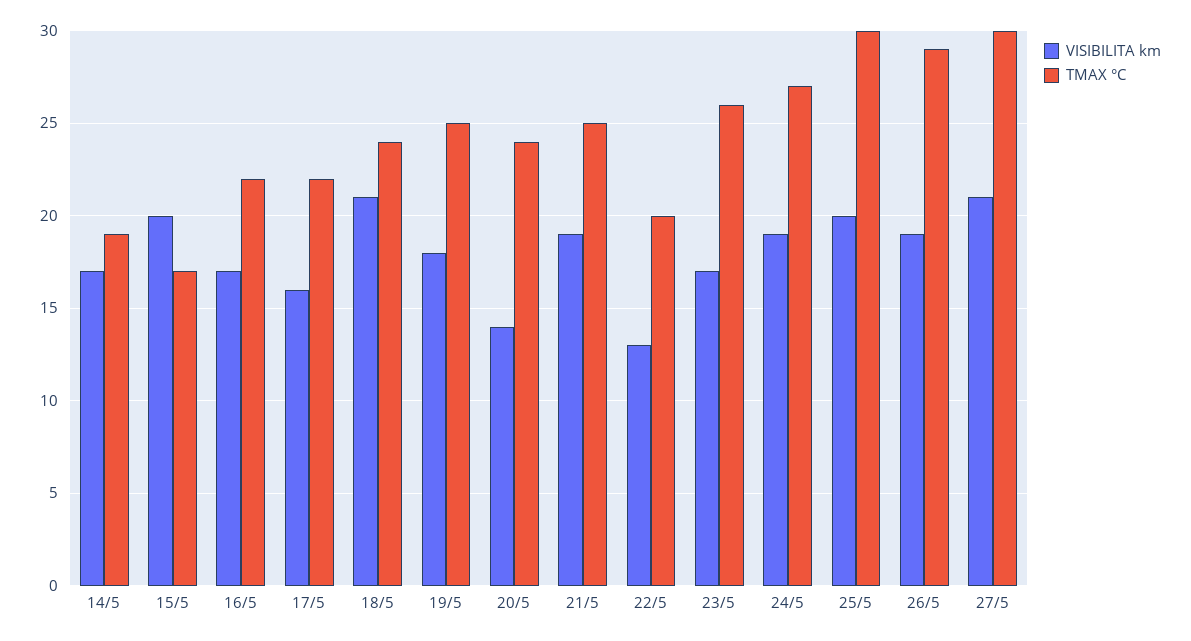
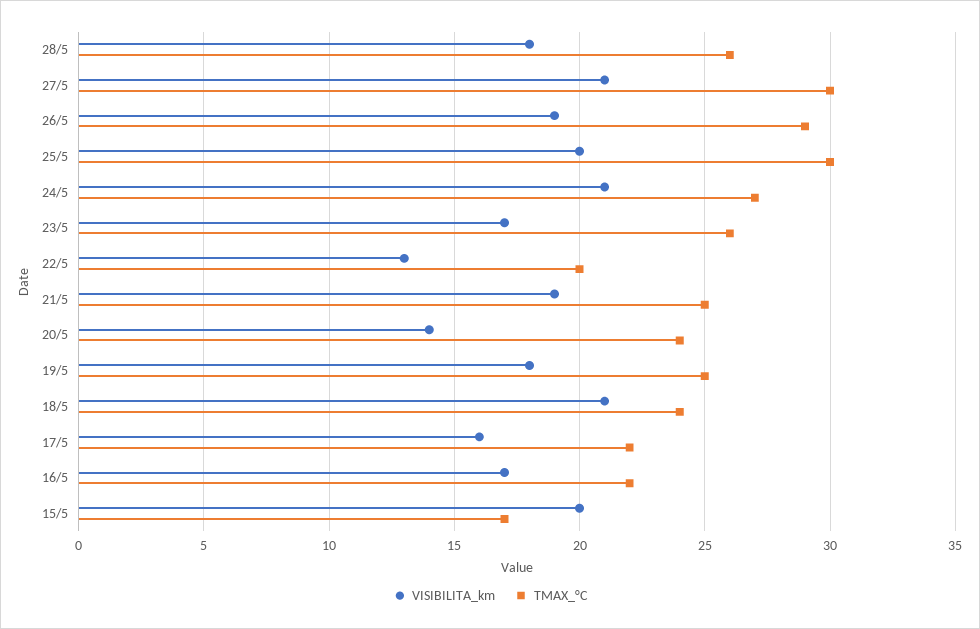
VISIBILITA km, 14/5: 17 -> none
TMAX °C, 14/5: 19 -> none
VISIBILITA km, 24/5: 19 -> 21
VISIBILITA km, 28/5: none -> 18
TMAX °C, 28/5: none -> 26

